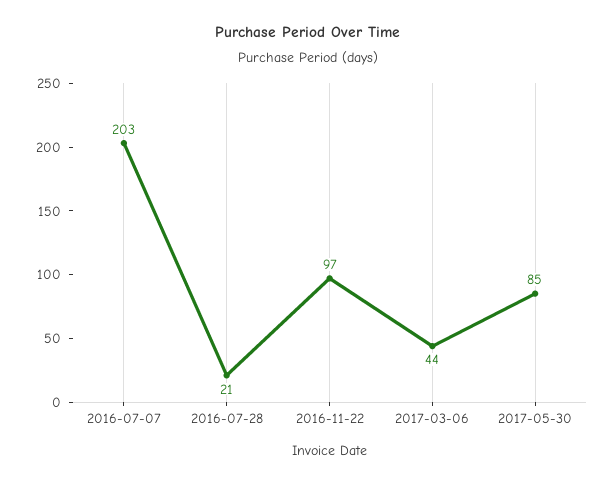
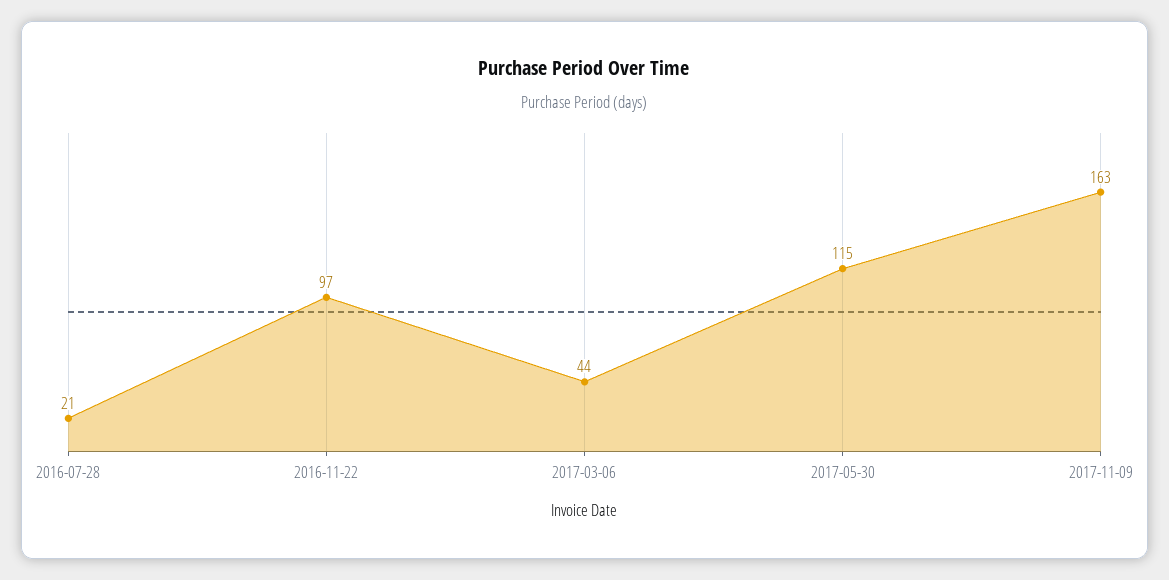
2016-07-07: 203 -> none
2017-05-30: 85 -> 115
2017-11-09: none -> 163

